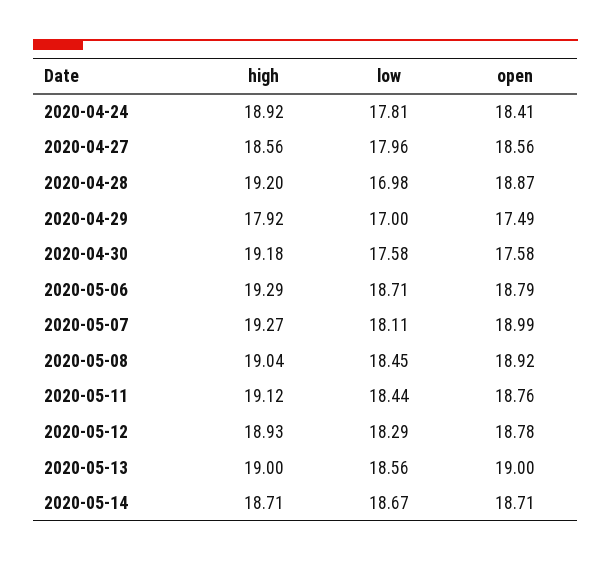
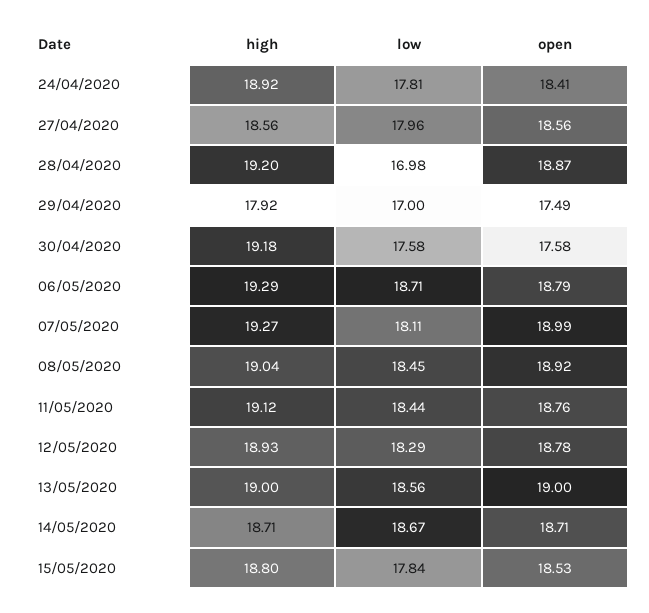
high, 15/05/2020: none -> 18.8
low, 15/05/2020: none -> 17.84
open, 15/05/2020: none -> 18.53

